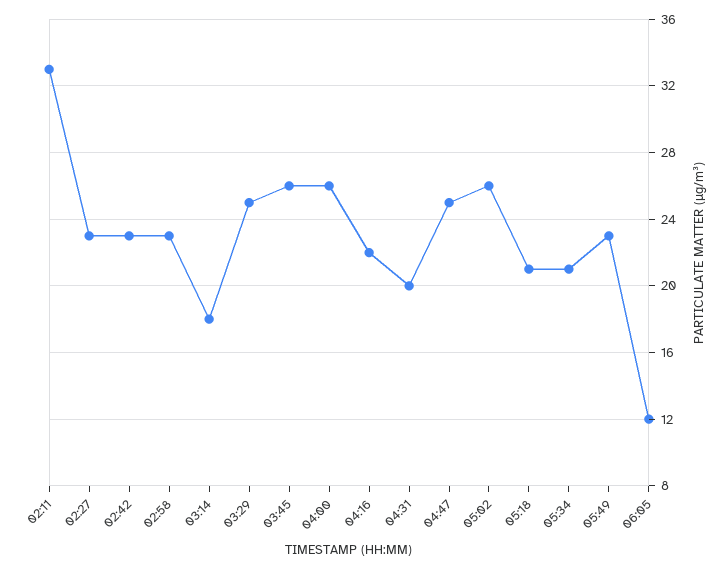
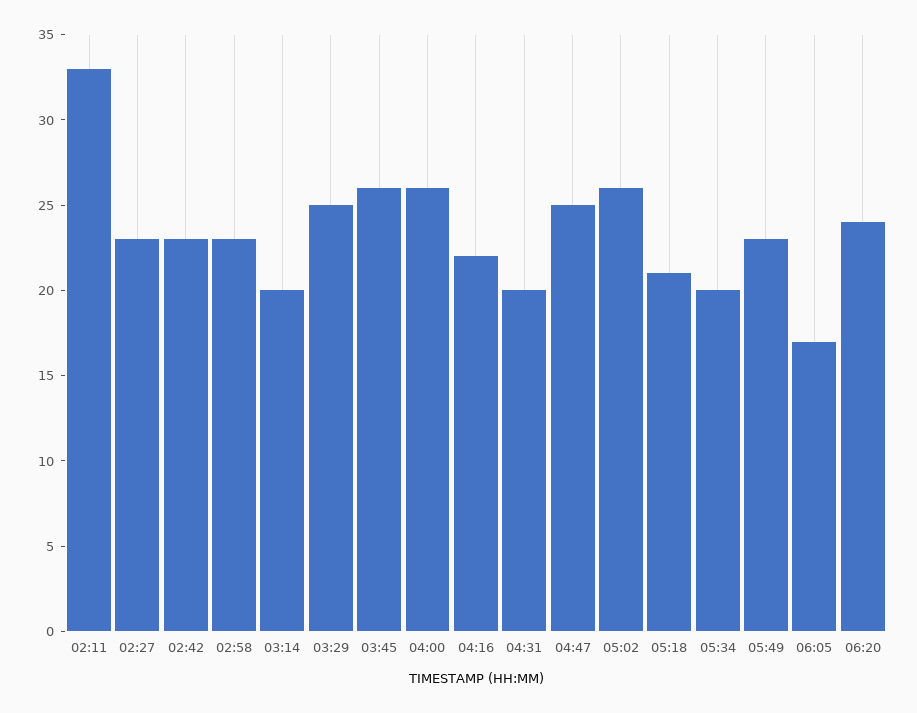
03:14: 18 -> 20
05:34: 21 -> 20
06:05: 12 -> 17
06:20: none -> 24

